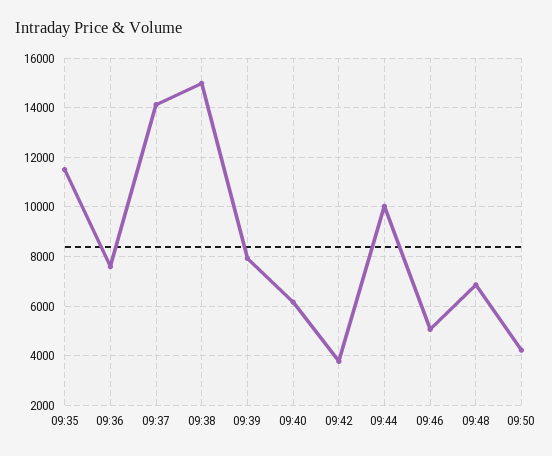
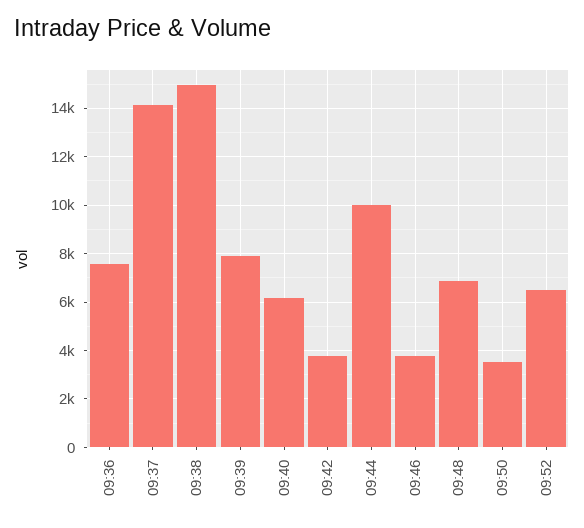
09:35: 11500 -> none
09:46: 5000 -> 3750
09:50: 4250 -> 3500
09:52: none -> 6500

